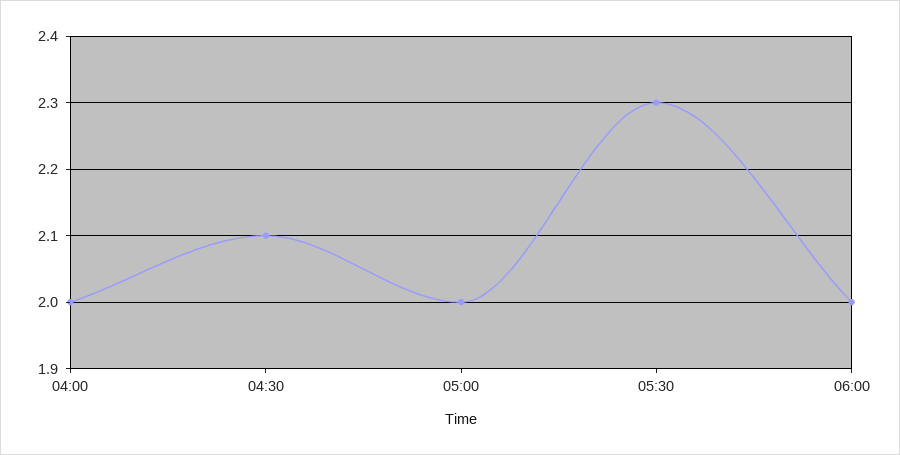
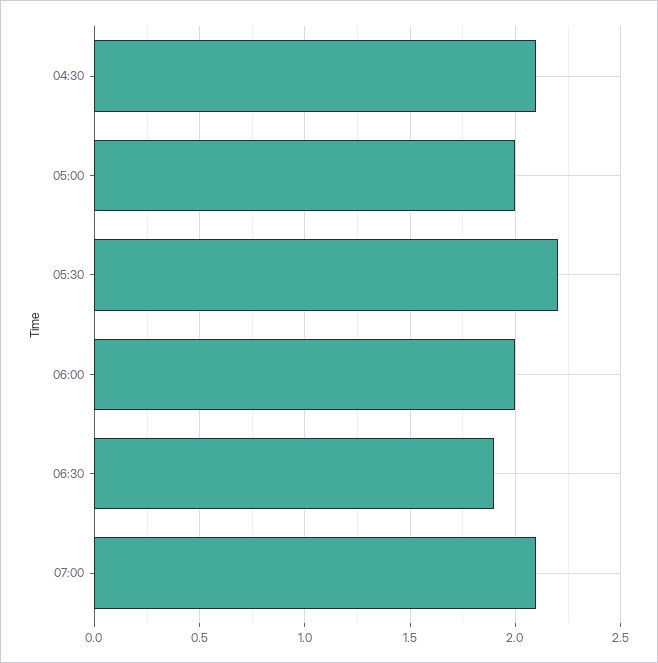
04:00: 2 -> none
05:30: 2.3 -> 2.2
06:30: none -> 1.9
07:00: none -> 2.1

